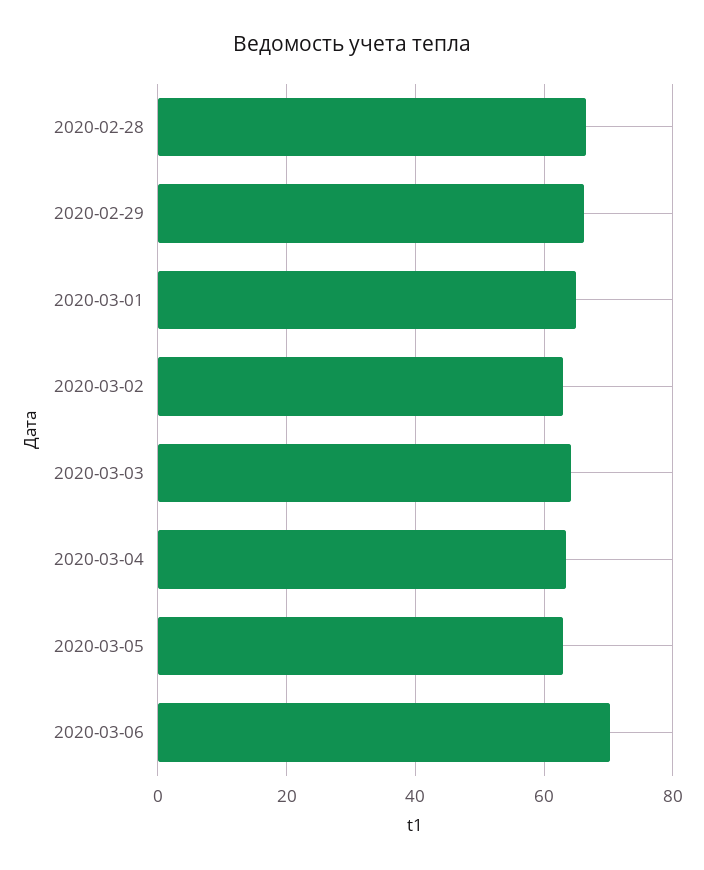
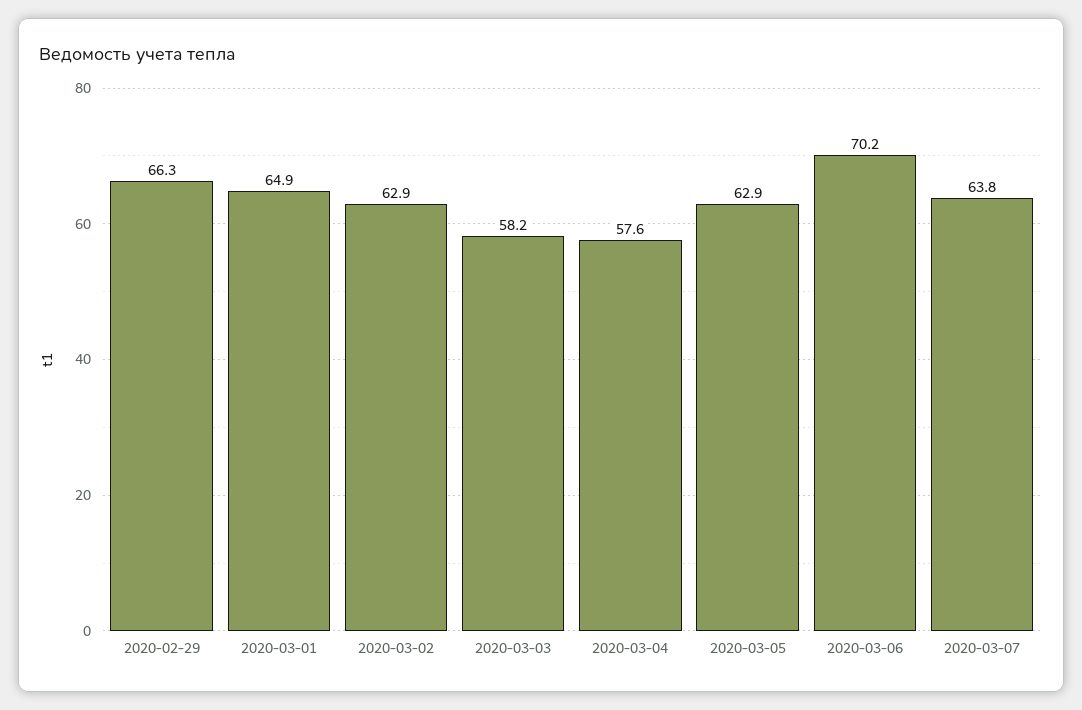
2020-02-28: 66 -> none
2020-03-03: 64 -> 58.2
2020-03-04: 64 -> 57.6
2020-03-07: none -> 63.8

